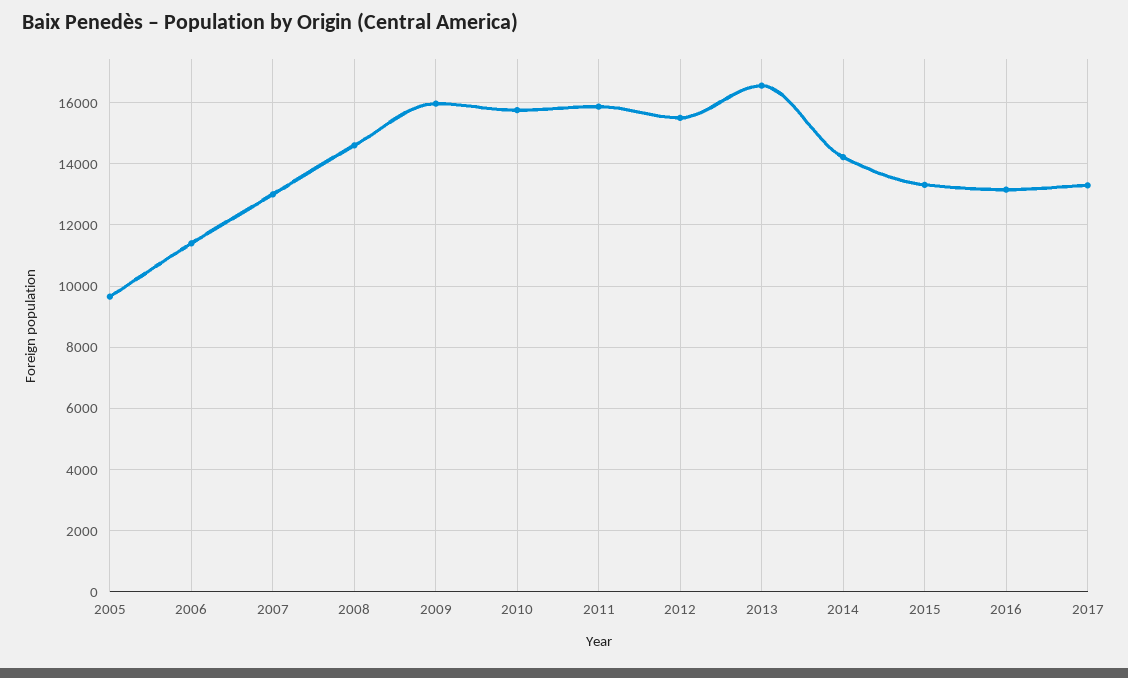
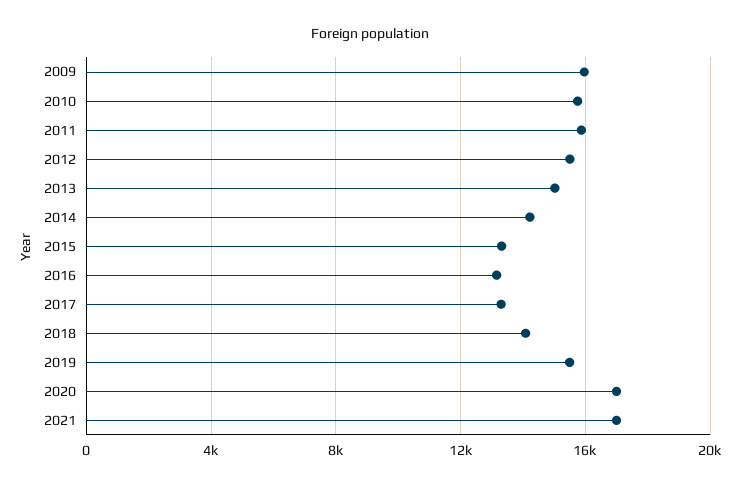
2005: 9600 -> none
2006: 11400 -> none
2007: 13000 -> none
2008: 14600 -> none
2013: 16600 -> 15000
2018: none -> 14000
2019: none -> 15500
2020: none -> 17000
2021: none -> 17000

